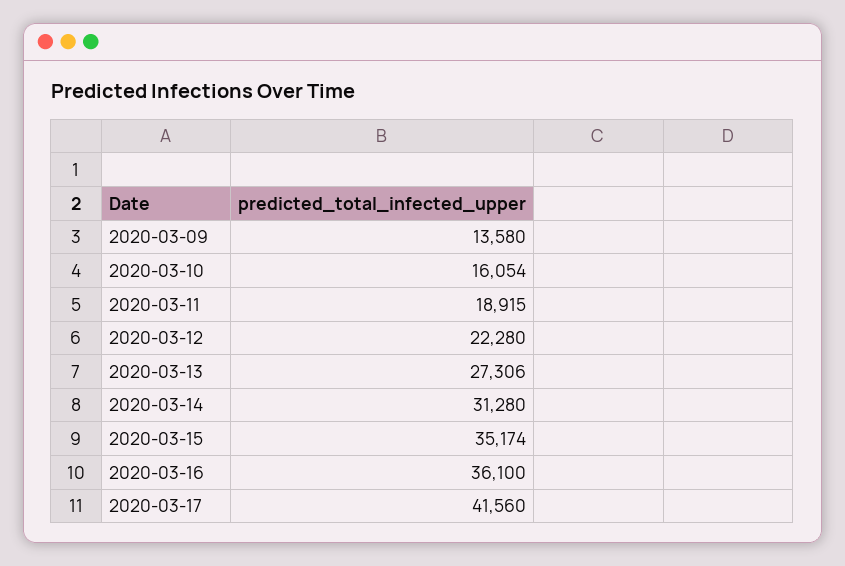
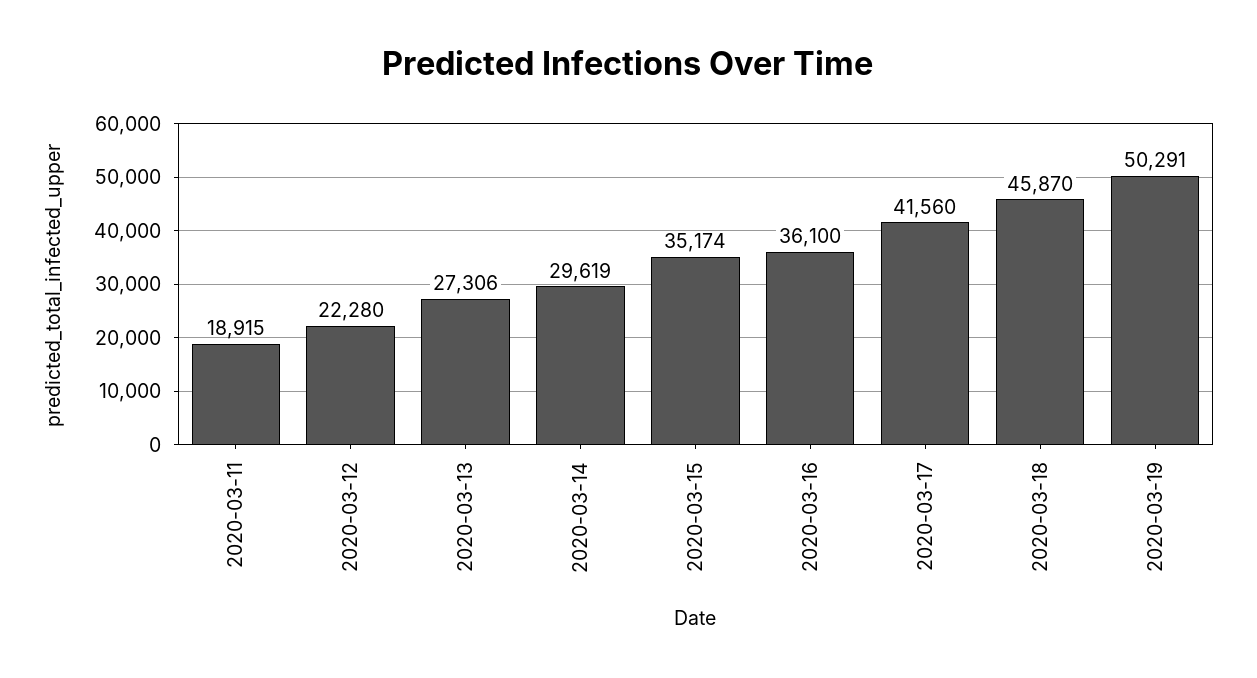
2020-03-09: 13580 -> none
2020-03-10: 16054 -> none
2020-03-14: 31280 -> 29619
2020-03-18: none -> 45870
2020-03-19: none -> 50291

